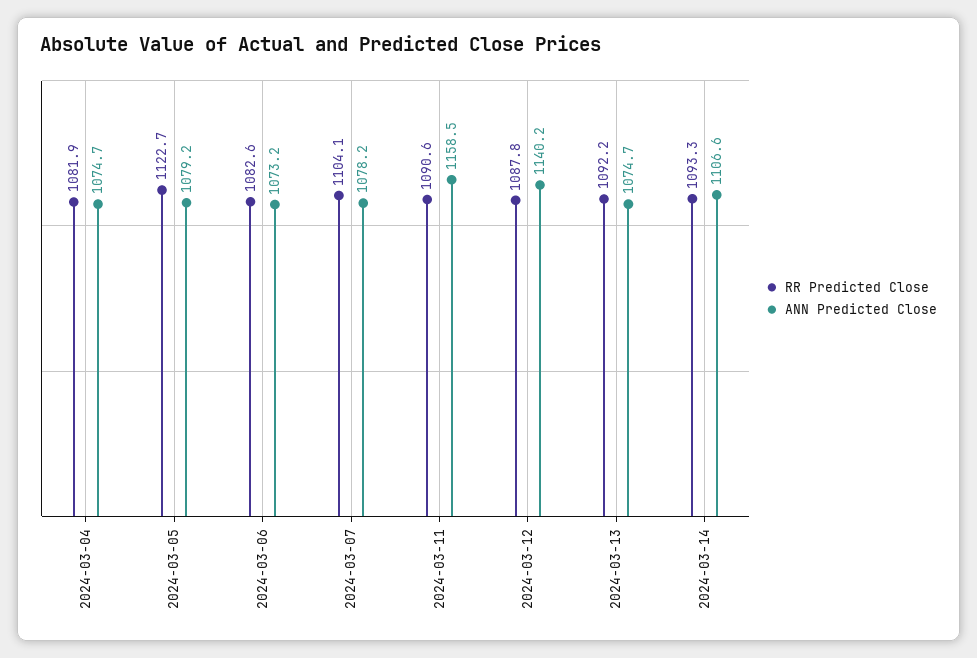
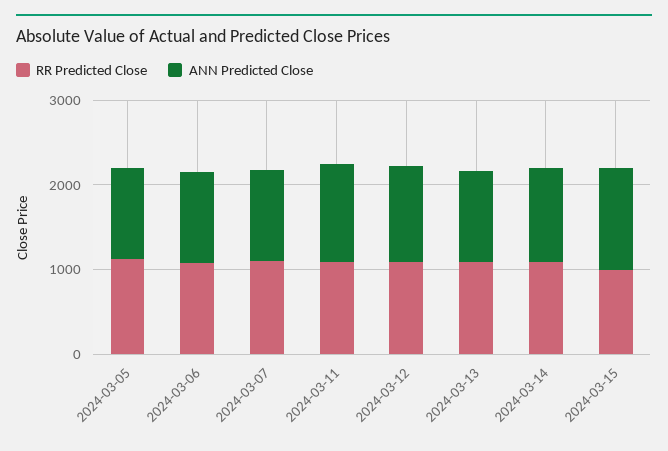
RR Predicted Close, 2024-03-04: 1081.9 -> none
ANN Predicted Close, 2024-03-04: 1074.7 -> none
RR Predicted Close, 2024-03-15: none -> 1000
ANN Predicted Close, 2024-03-15: none -> 1200

